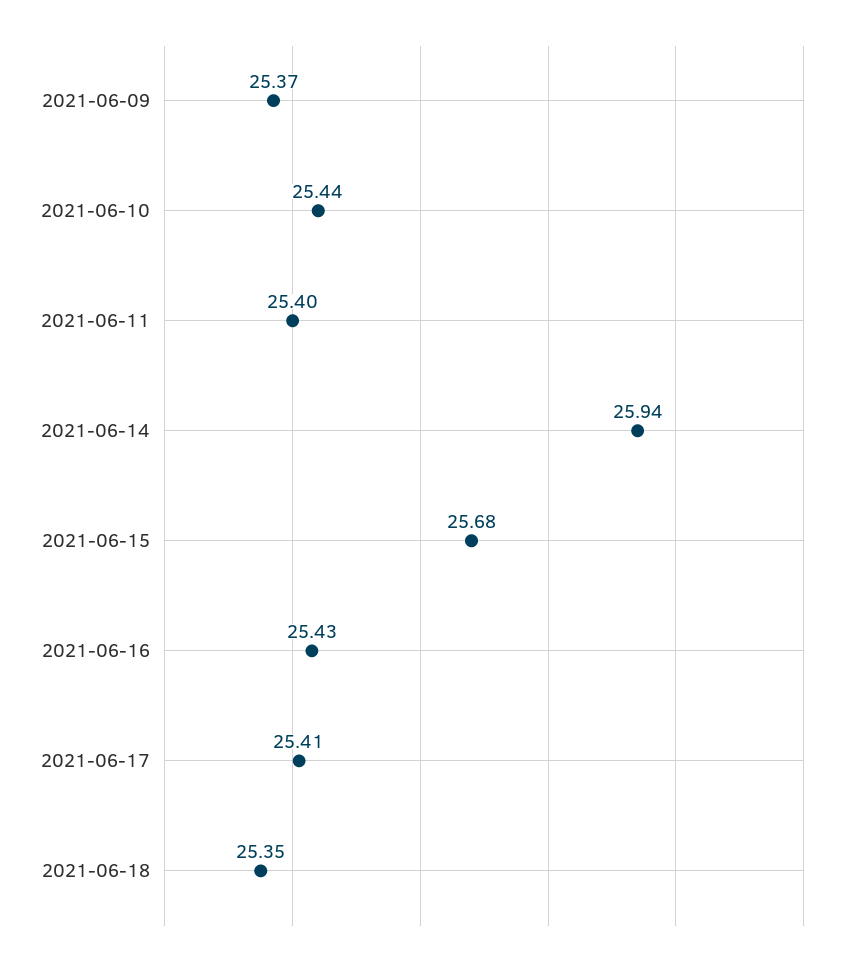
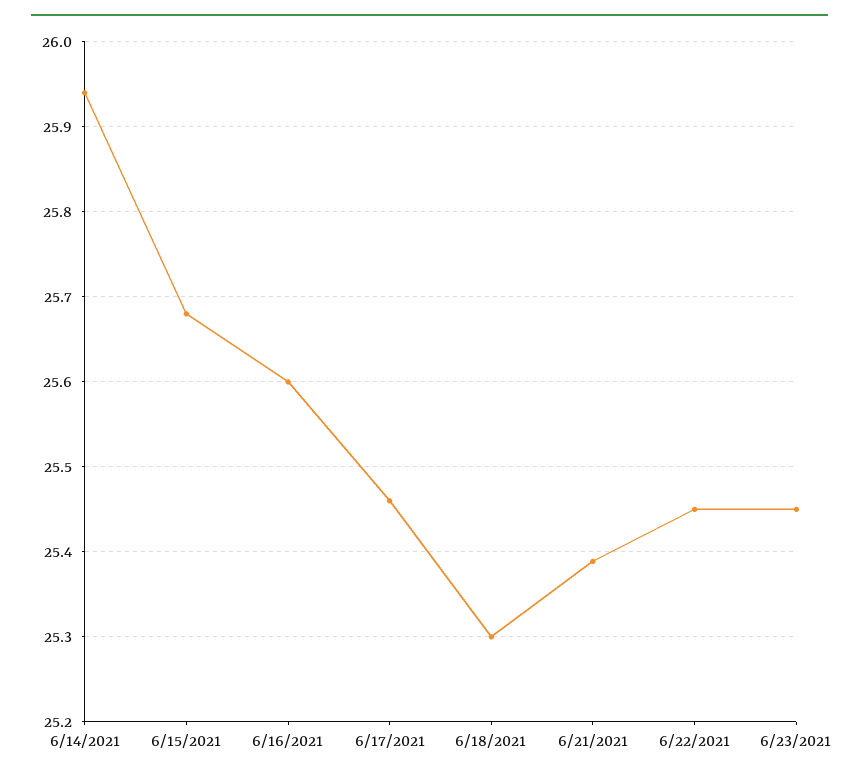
2021-06-09: 25.37 -> none
2021-06-10: 25.44 -> none
2021-06-11: 25.4 -> none
2021-06-16: 25.43 -> 25.6
2021-06-17: 25.41 -> 25.46
2021-06-18: 25.35 -> 25.3
6/21/2021: none -> 25.39
6/22/2021: none -> 25.45
6/23/2021: none -> 25.45

